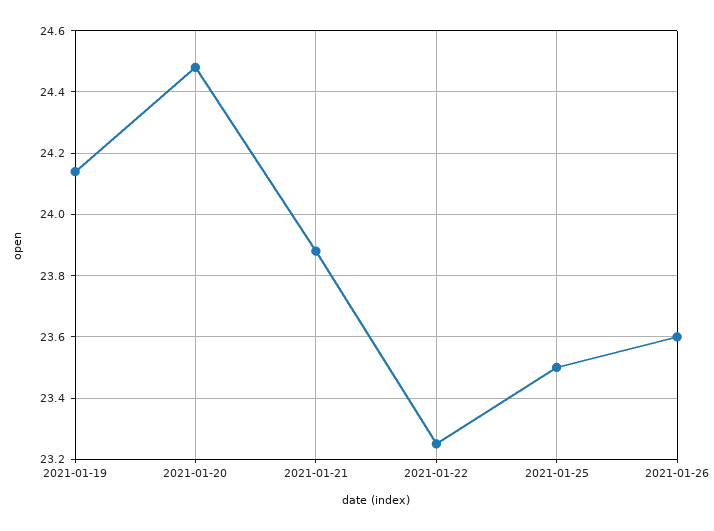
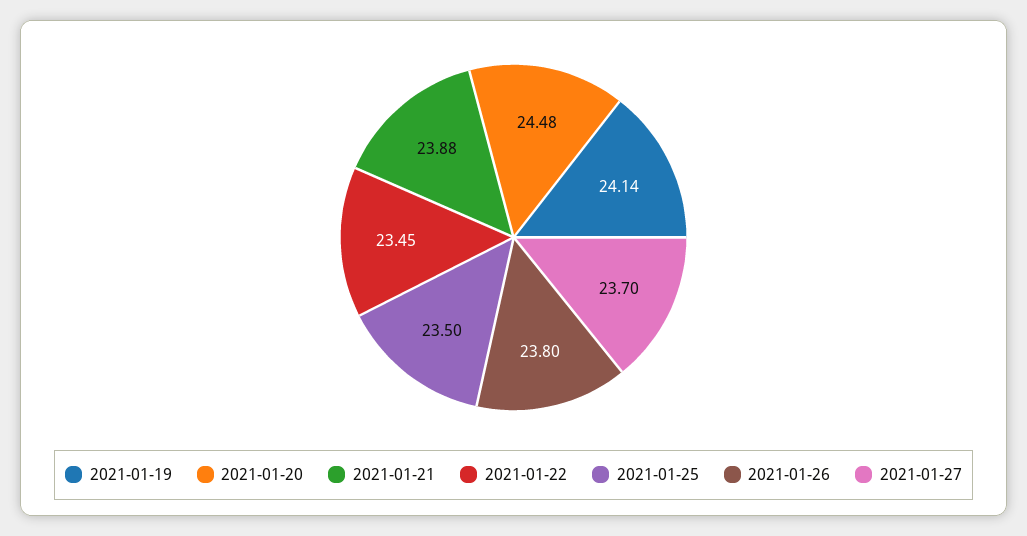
2021-01-22: 23.25 -> 23.45
2021-01-26: 23.6 -> 23.8
2021-01-27: none -> 23.7

